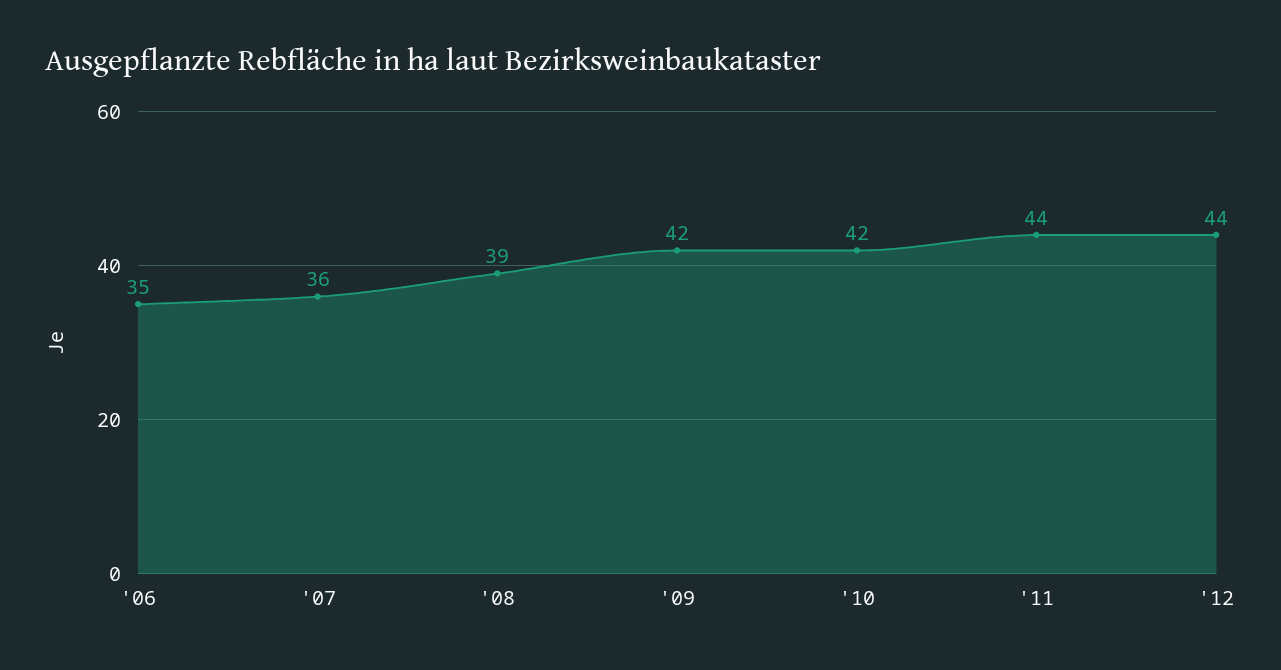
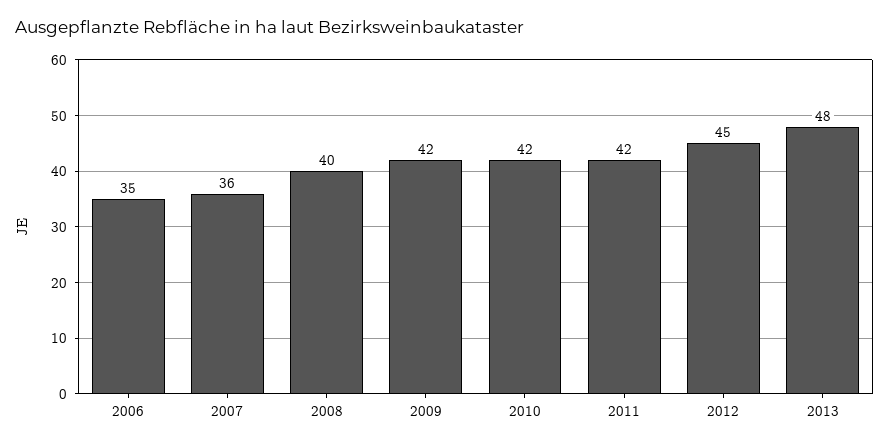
'08: 39 -> 40
'11: 44 -> 42
'12: 44 -> 45
2013: none -> 48

